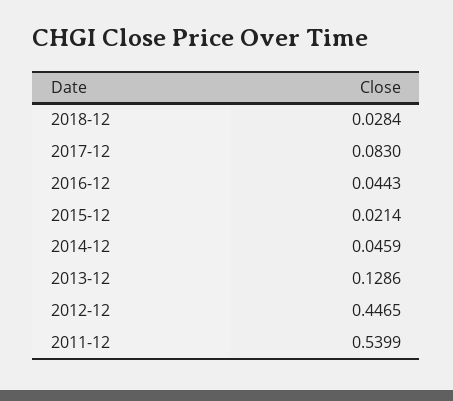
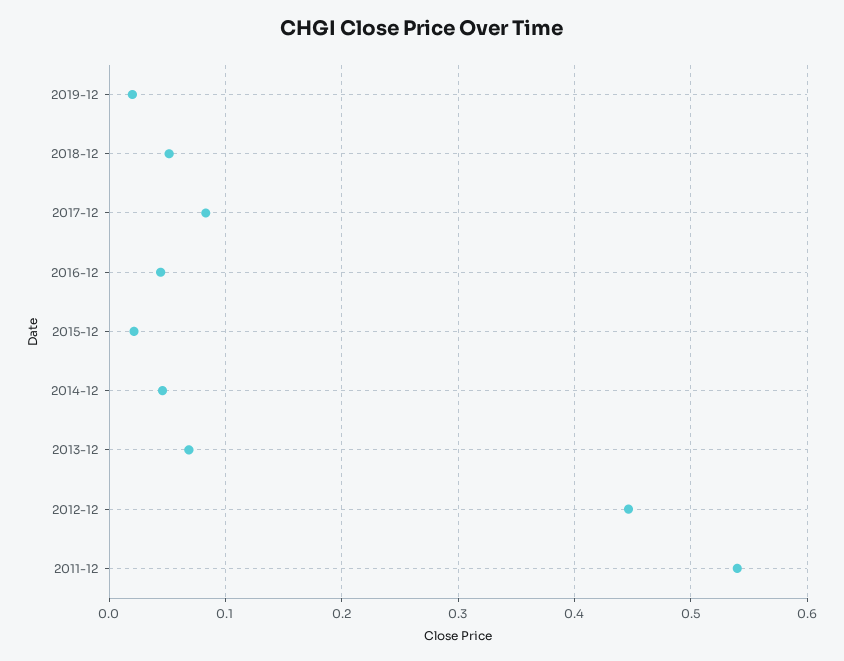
2018-12: 0.0284 -> 0.05
2013-12: 0.1286 -> 0.07
2019-12: none -> 0.02

